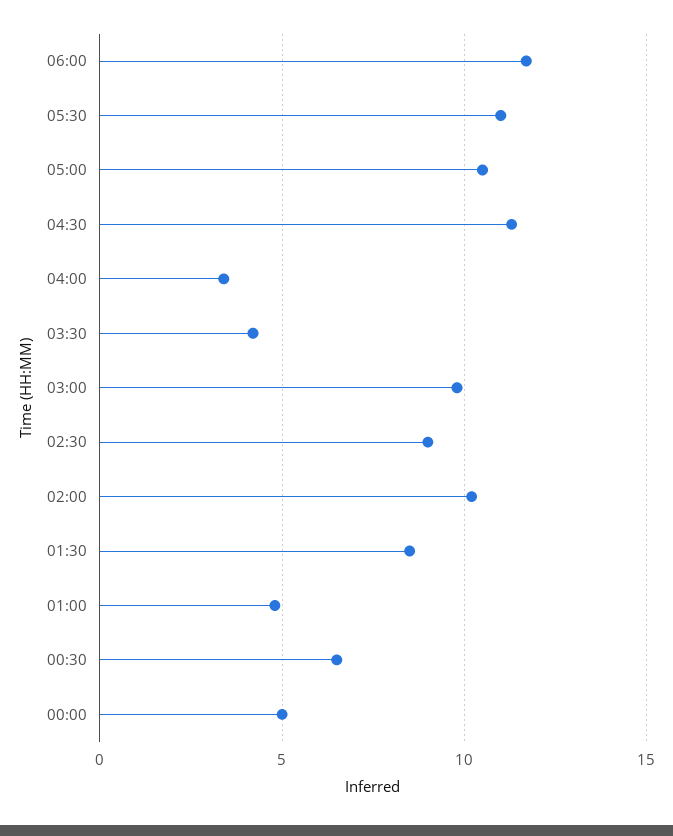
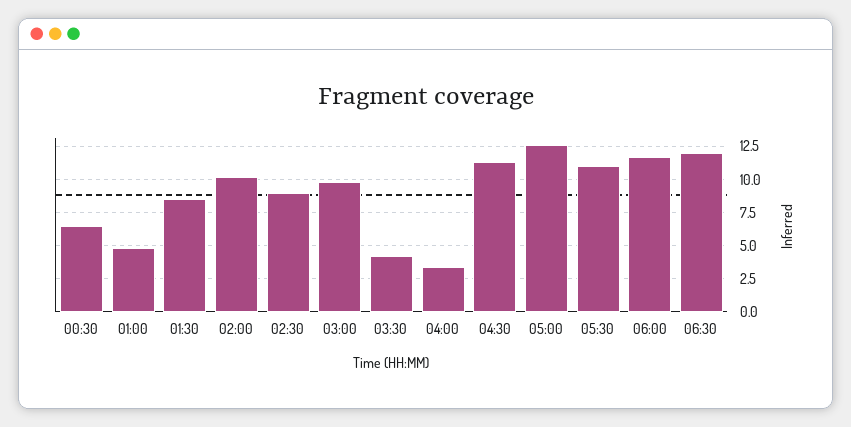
05:00: 10.5 -> 12.5
00:00: 5 -> none
06:30: none -> 12

